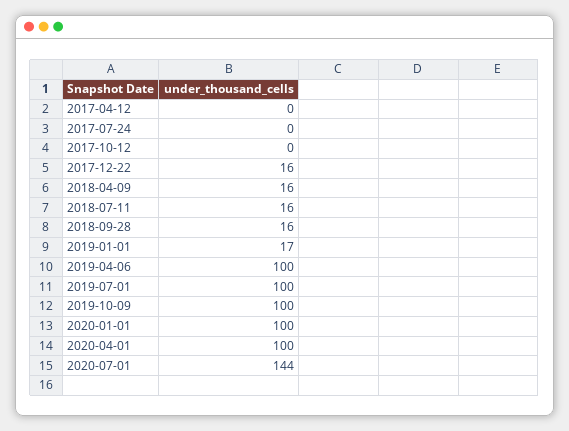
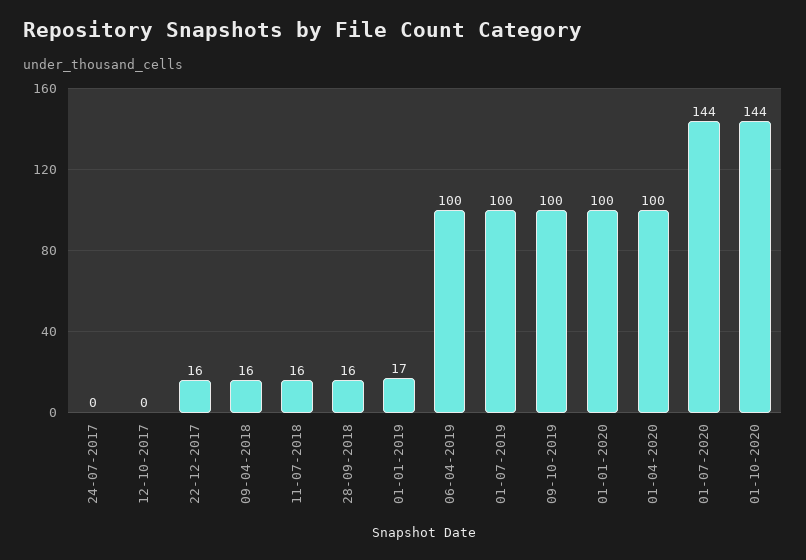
2017-04-12: 0 -> none
01-10-2020: none -> 144

